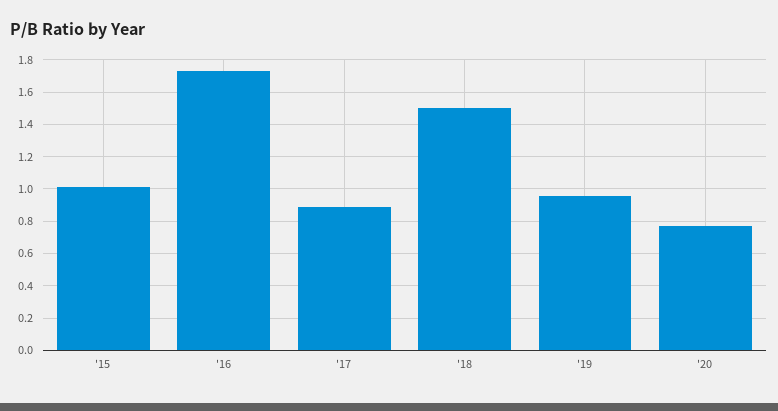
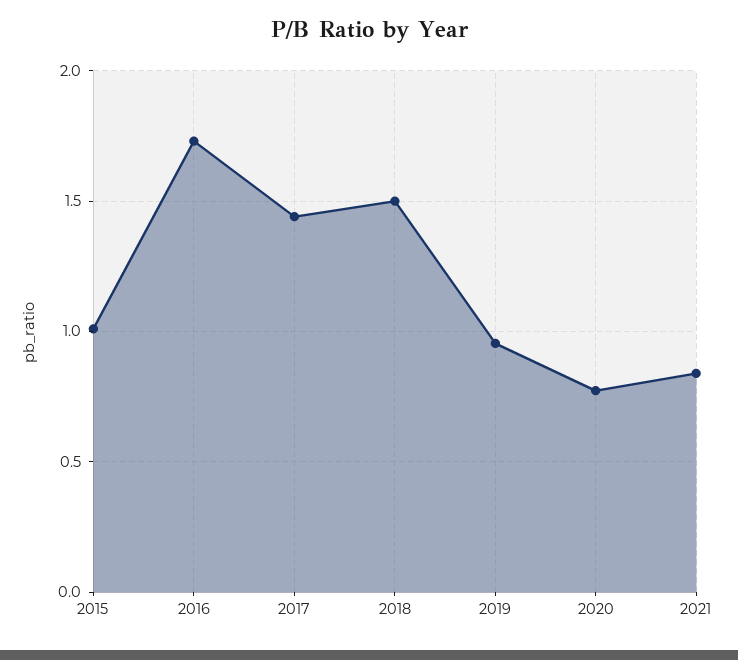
'17: 0.9 -> 1.45
2021: none -> 0.85

